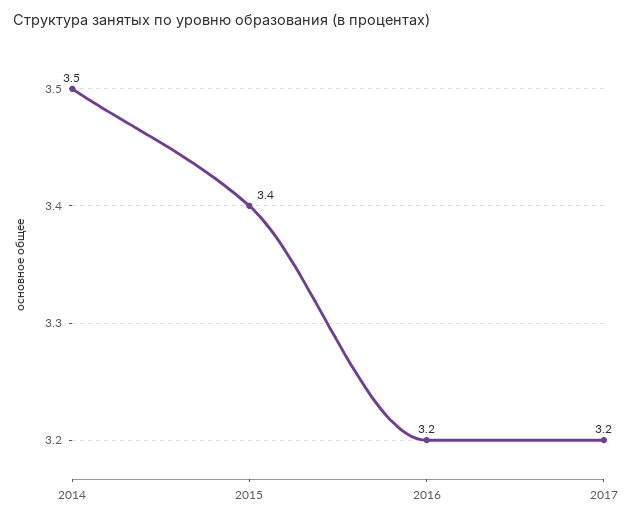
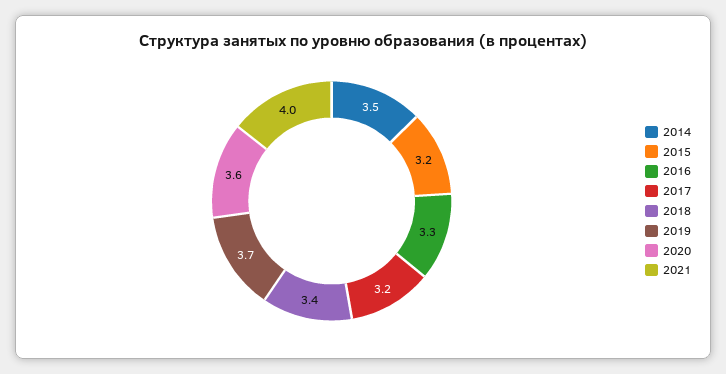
2015: 3.4 -> 3.2
2016: 3.2 -> 3.3
2018: none -> 3.4
2019: none -> 3.7
2020: none -> 3.6
2021: none -> 4

